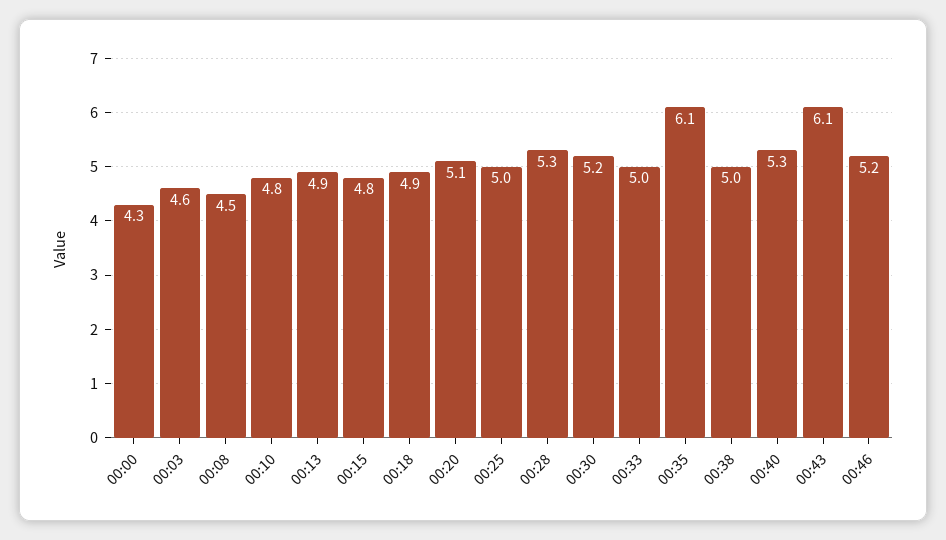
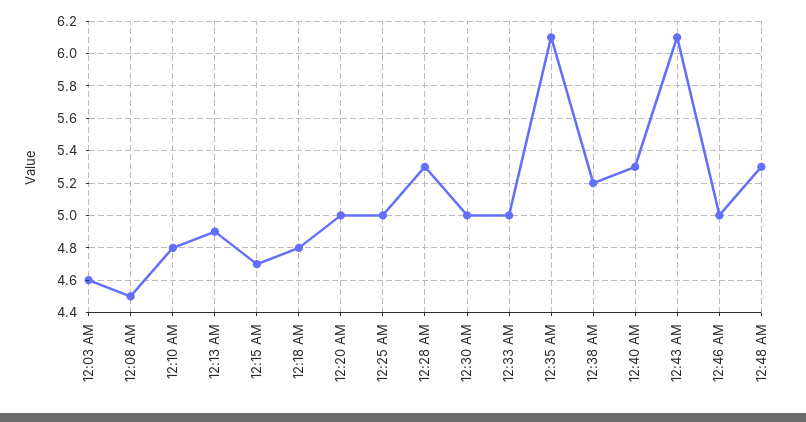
00:00: 4.3 -> none
00:15: 4.8 -> 4.7
00:18: 4.9 -> 4.8
00:20: 5.1 -> 5
00:30: 5.2 -> 5
00:38: 5 -> 5.2
00:46: 5.2 -> 5
12:48 AM: none -> 5.3

